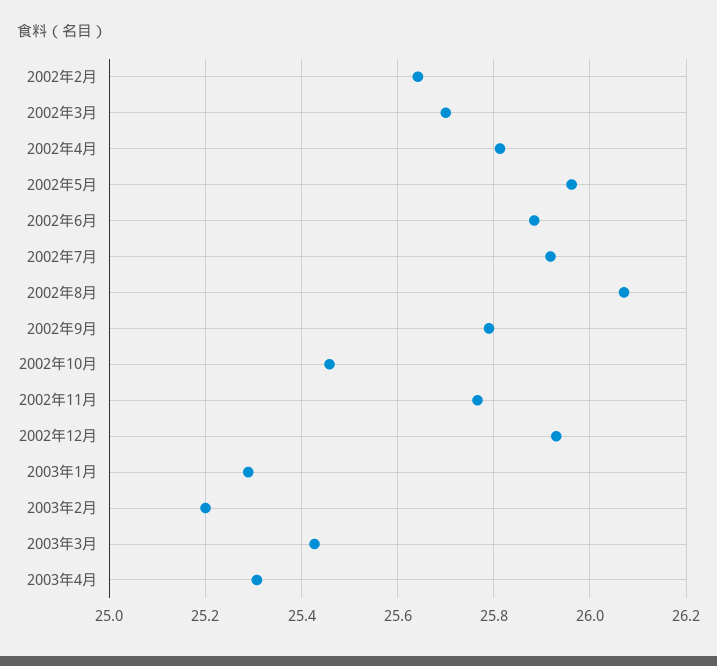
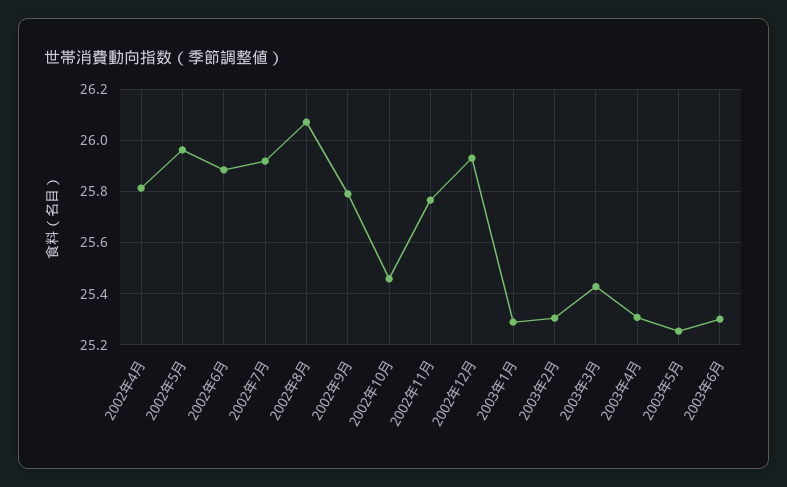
2002年2月: 25.64 -> none
2002年3月: 25.7 -> none
2003年2月: 25.2 -> 25.3
2003年5月: none -> 25.25
2003年6月: none -> 25.3

